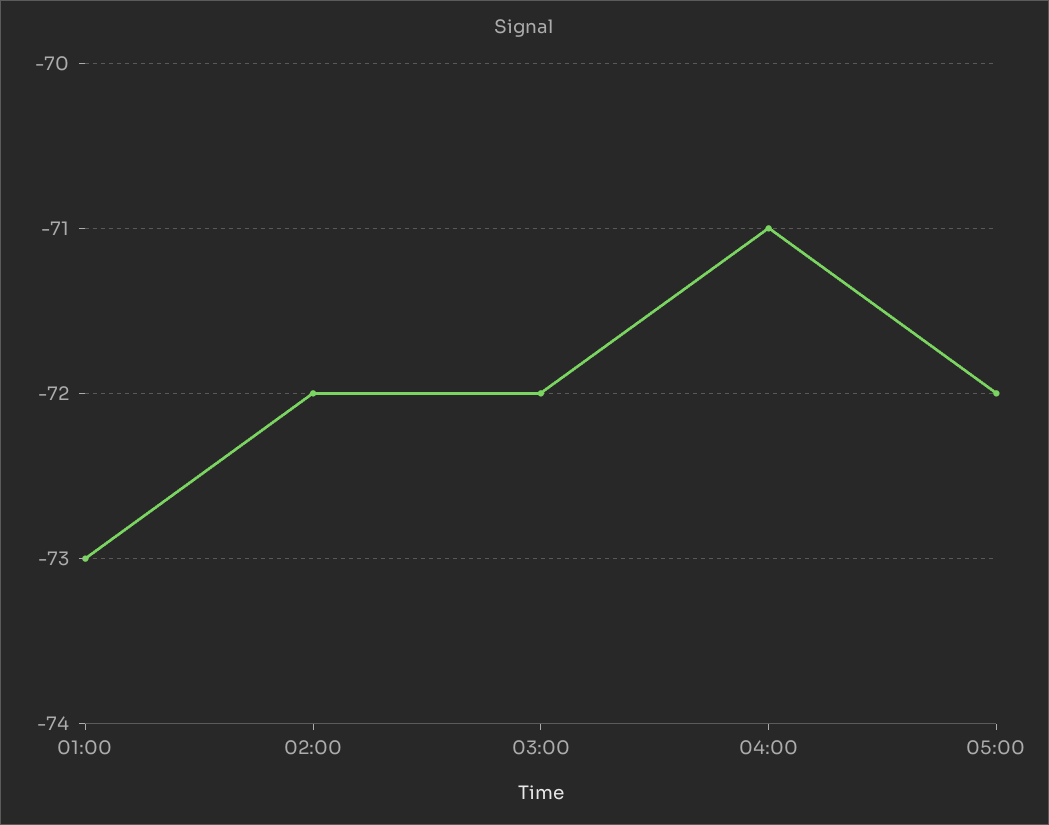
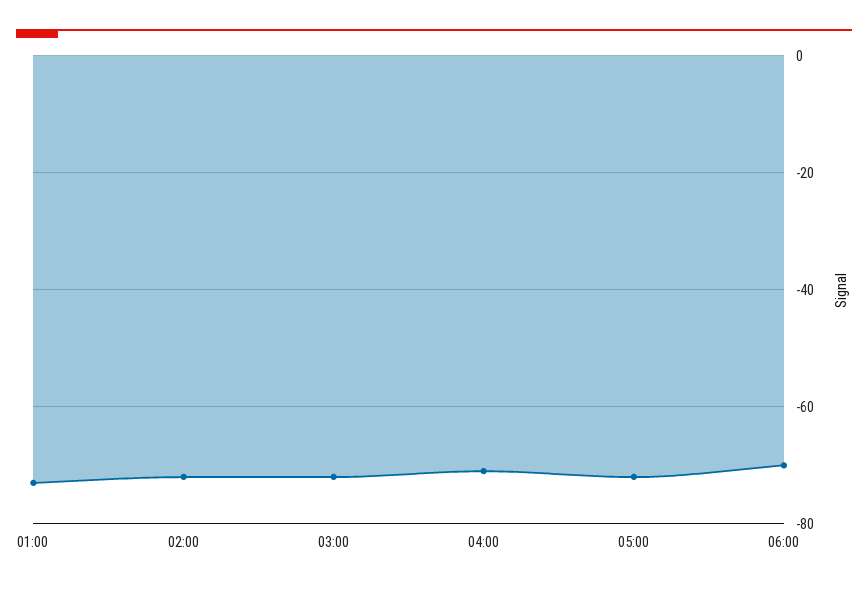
06:00: none -> -70

